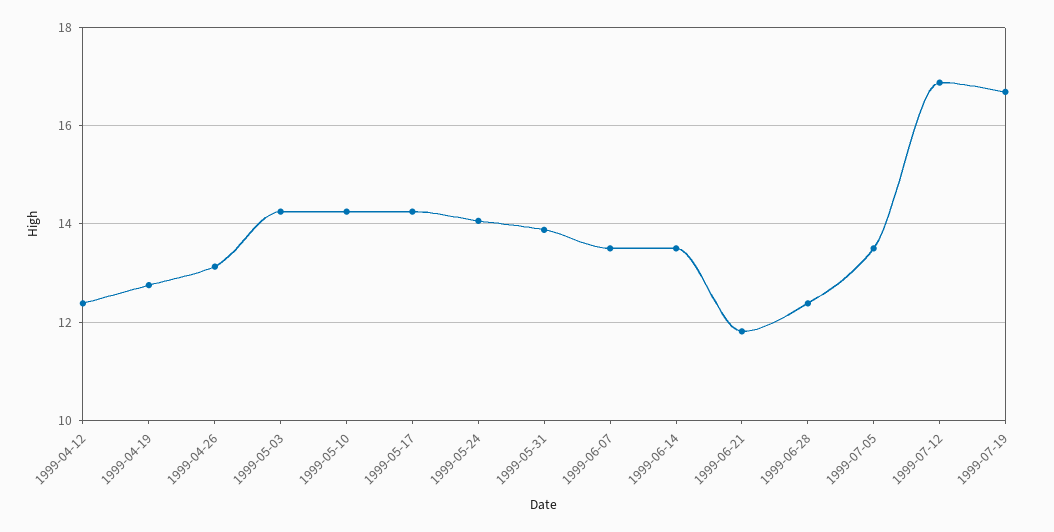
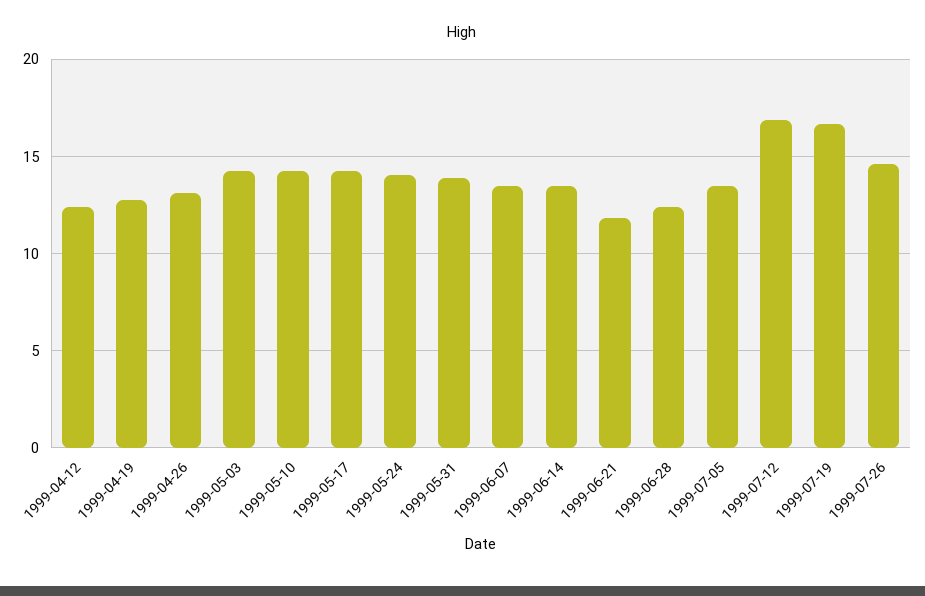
1999-07-26: none -> 14.5

